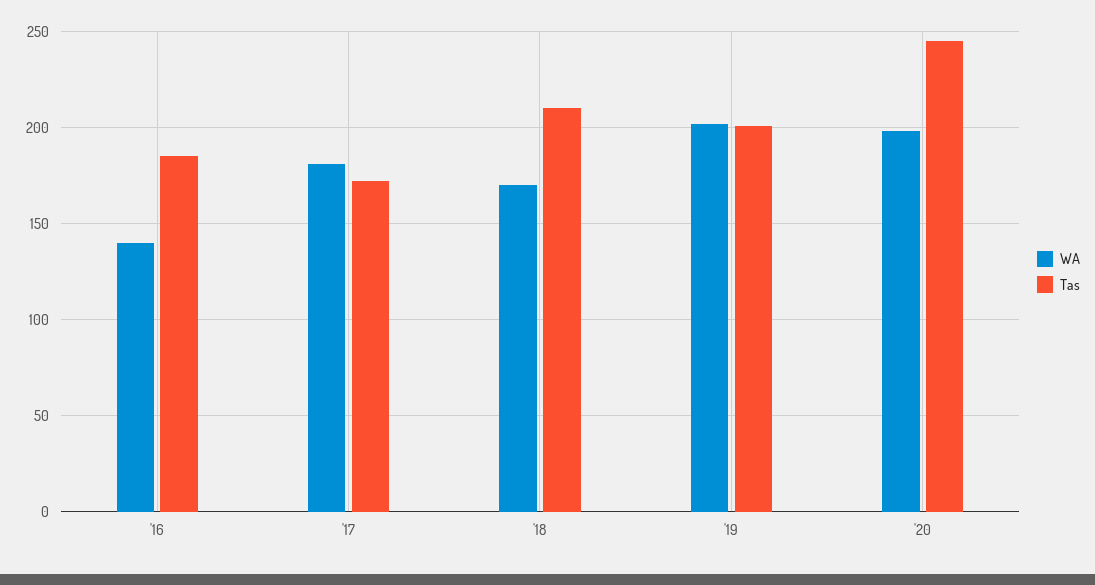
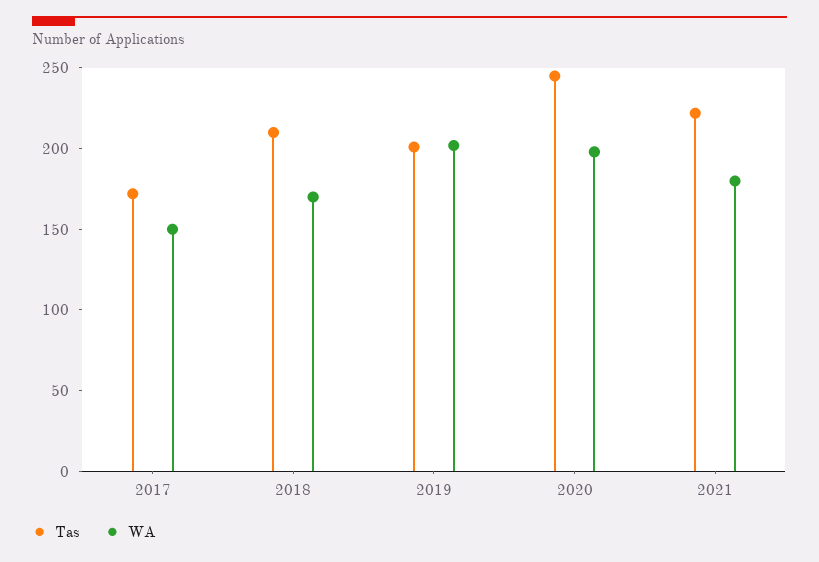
WA, '16: 140 -> none
Tas, '16: 185 -> none
WA, '17: 180 -> 150
Tas, 2021: none -> 220
WA, 2021: none -> 180

